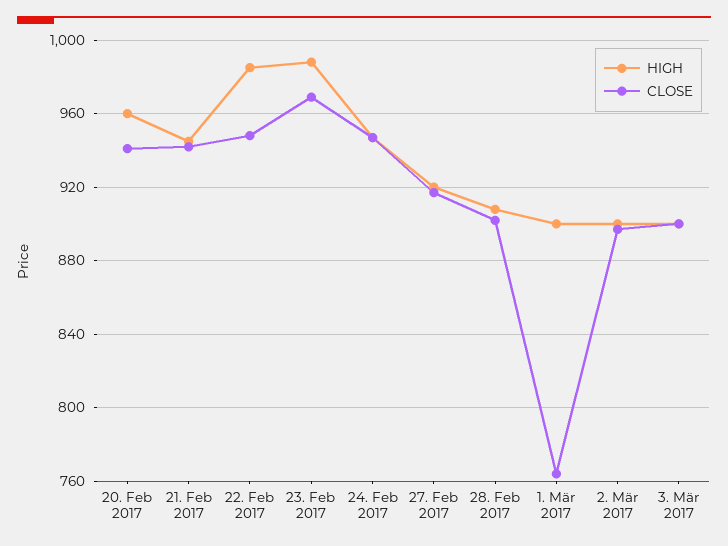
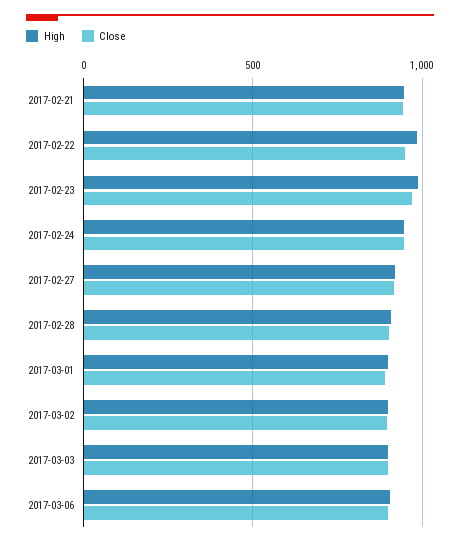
HIGH, 20. Feb 2017: 960 -> none
CLOSE, 20. Feb 2017: 940 -> none
CLOSE, 1. Mär 2017: 765 -> 900
HIGH, 2017-03-06: none -> 900
CLOSE, 2017-03-06: none -> 900

